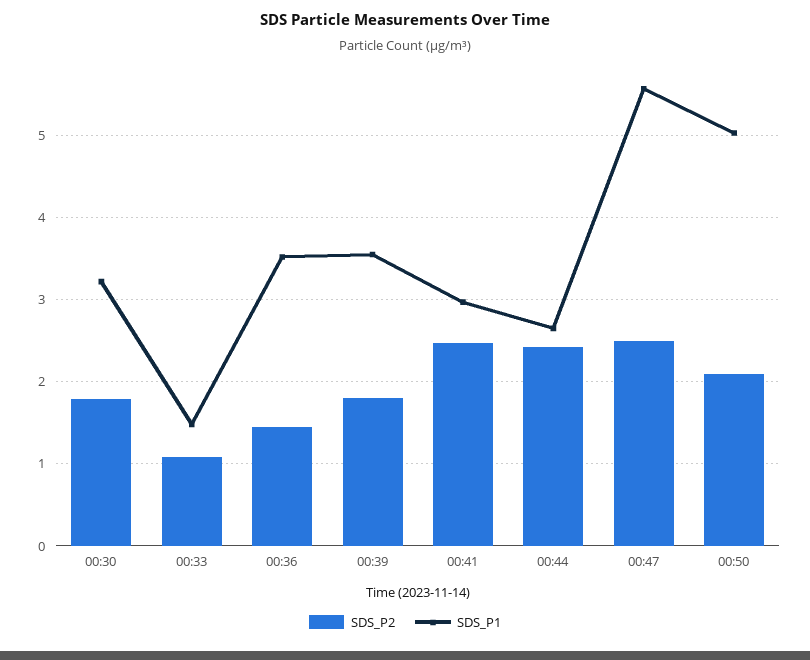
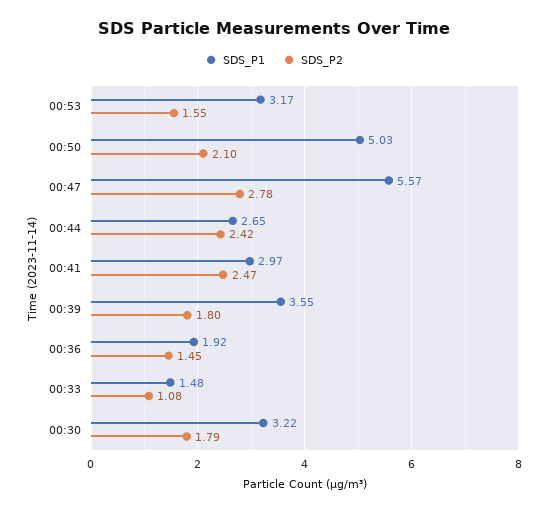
SDS_P1, 00:36: 3.5 -> 1.92
SDS_P2, 00:47: 2.5 -> 2.78
SDS_P1, 00:53: none -> 3.17
SDS_P2, 00:53: none -> 1.55

